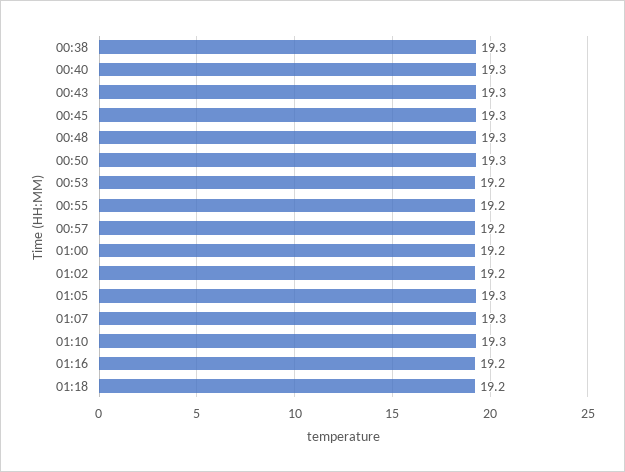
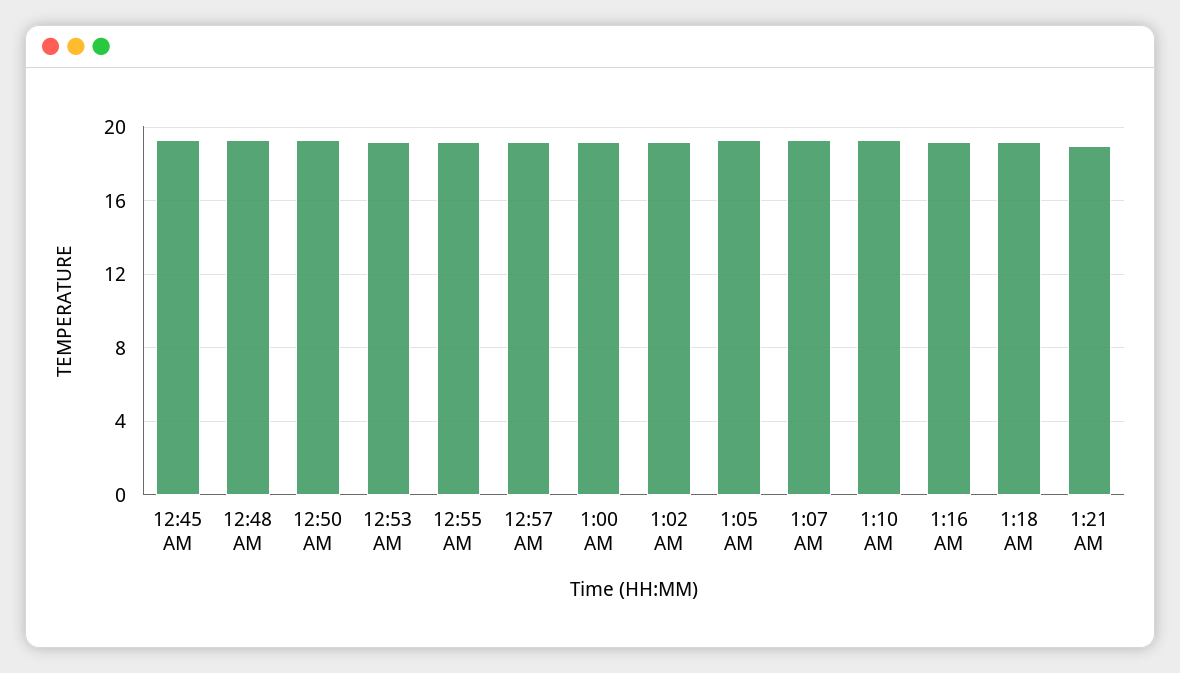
00:38: 19.3 -> none
00:40: 19.3 -> none
00:43: 19.3 -> none
1:21 AM: none -> 19

